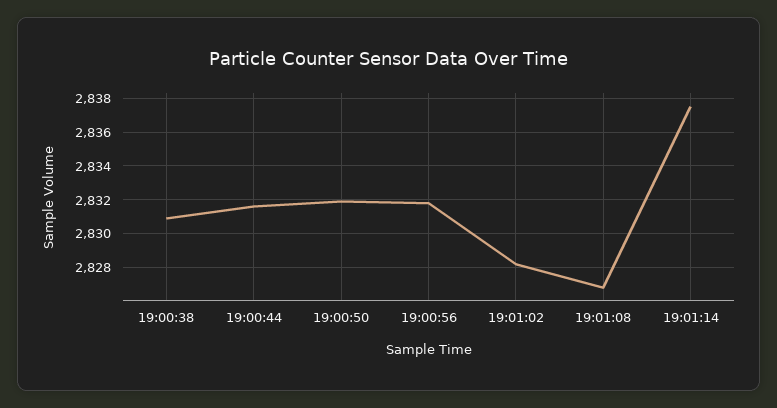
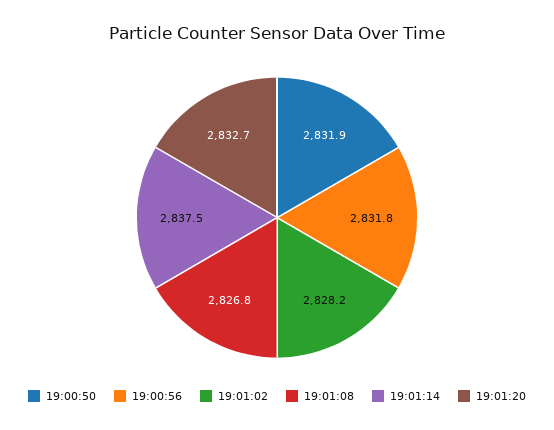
19:00:38: 2831 -> none
19:00:44: 2831.5 -> none
19:01:20: none -> 2832.7

